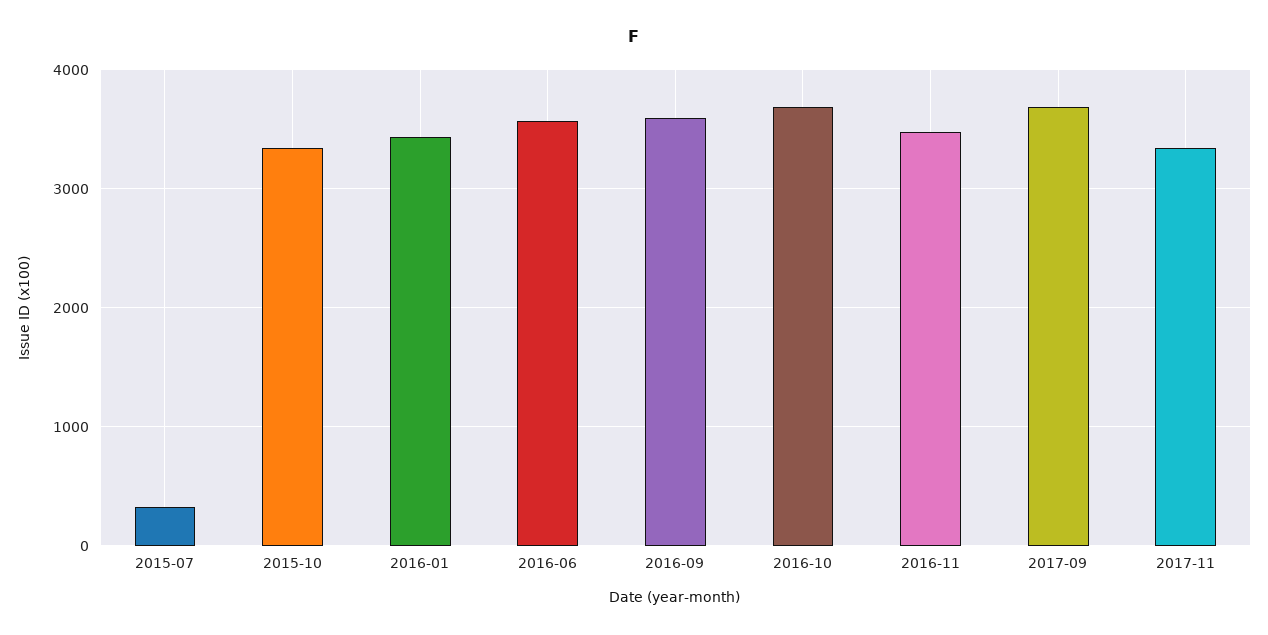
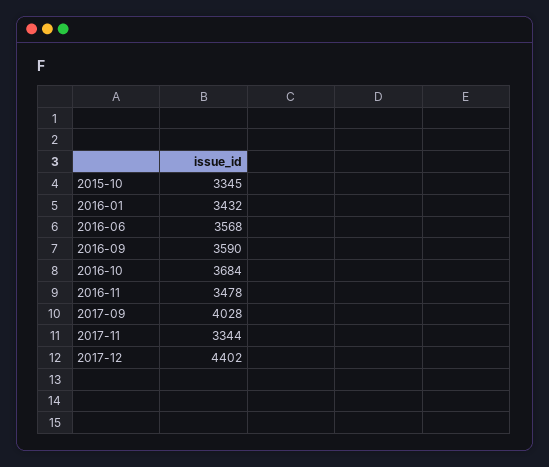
2015-07: 300 -> none
2017-09: 3700 -> 4028
2017-12: none -> 4402

